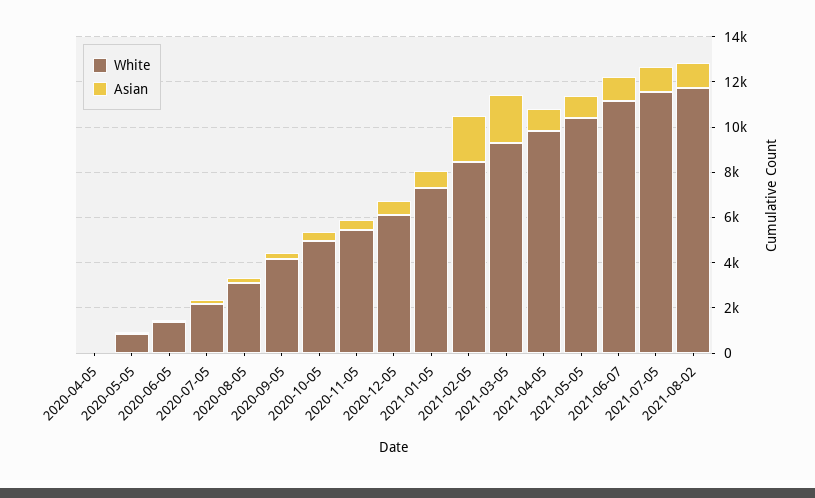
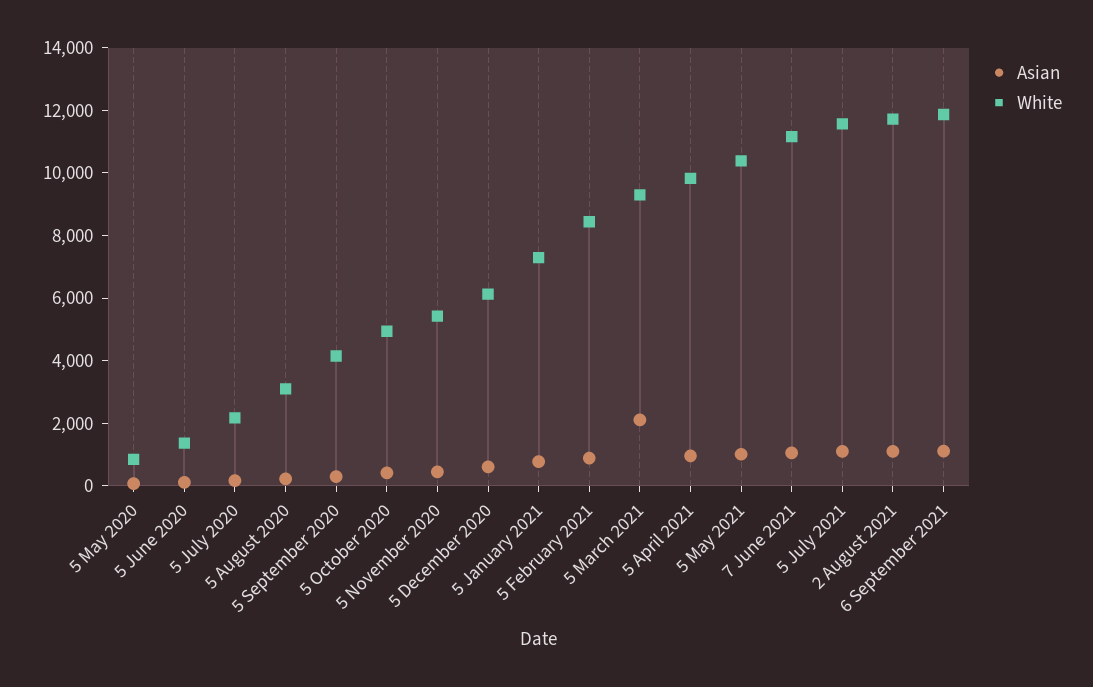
White, 2020-04-05: 0 -> none
Asian, 2020-04-05: 0 -> none
Asian, 2021-02-05: 2000 -> 1000
Asian, 6 September 2021: none -> 1000
White, 6 September 2021: none -> 12000

